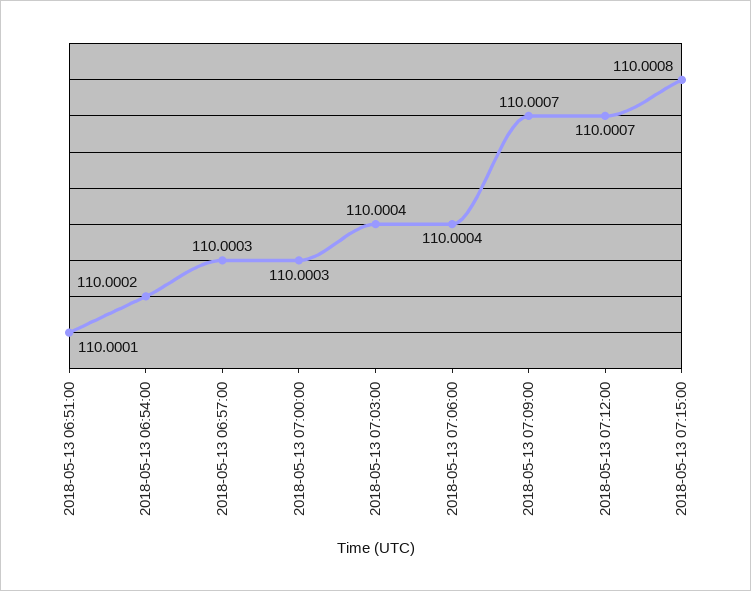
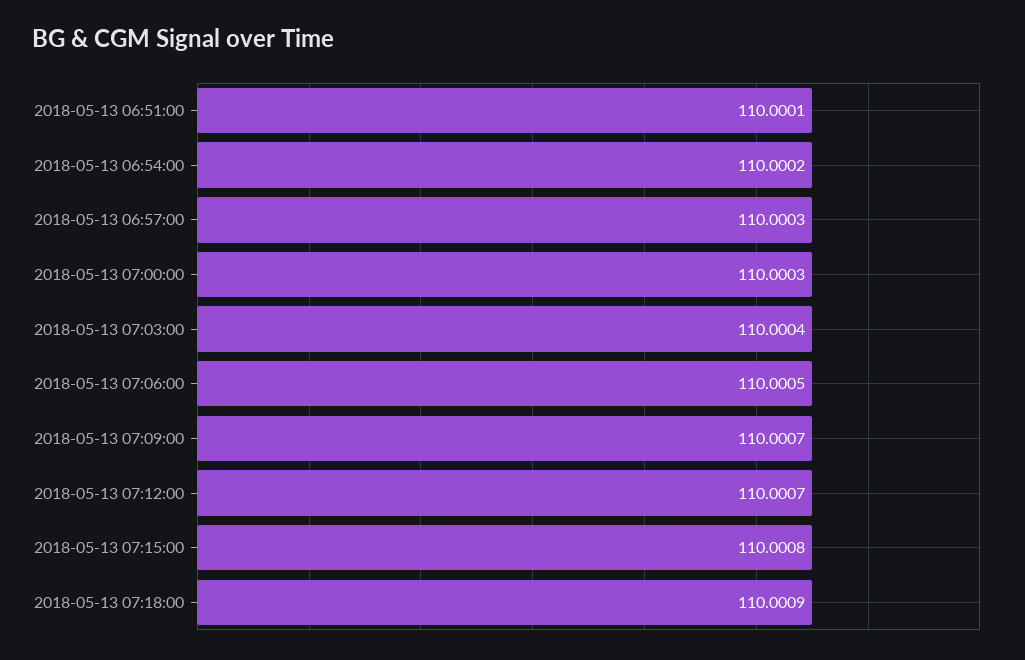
2018-05-13 07:06:00: 110.0004 -> 110.0005
2018-05-13 07:18:00: none -> 110.0009

